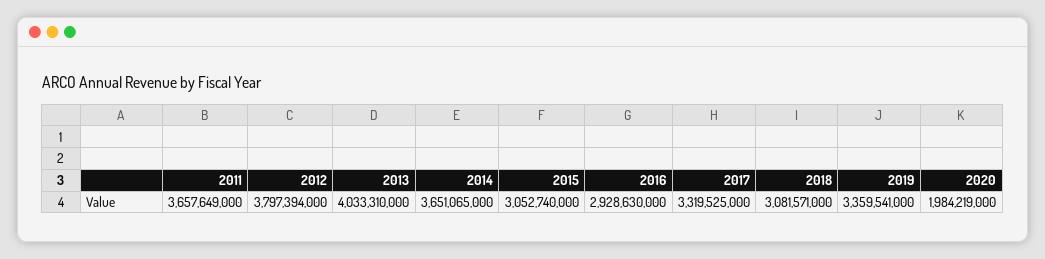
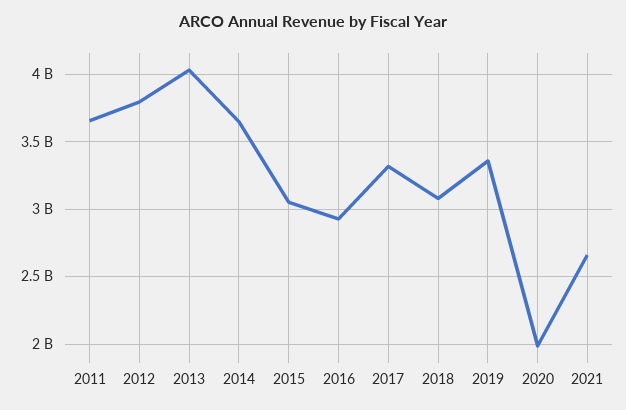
2021: none -> 2650000000

